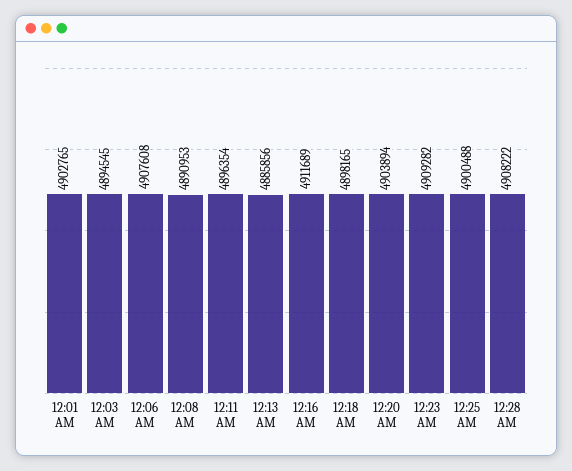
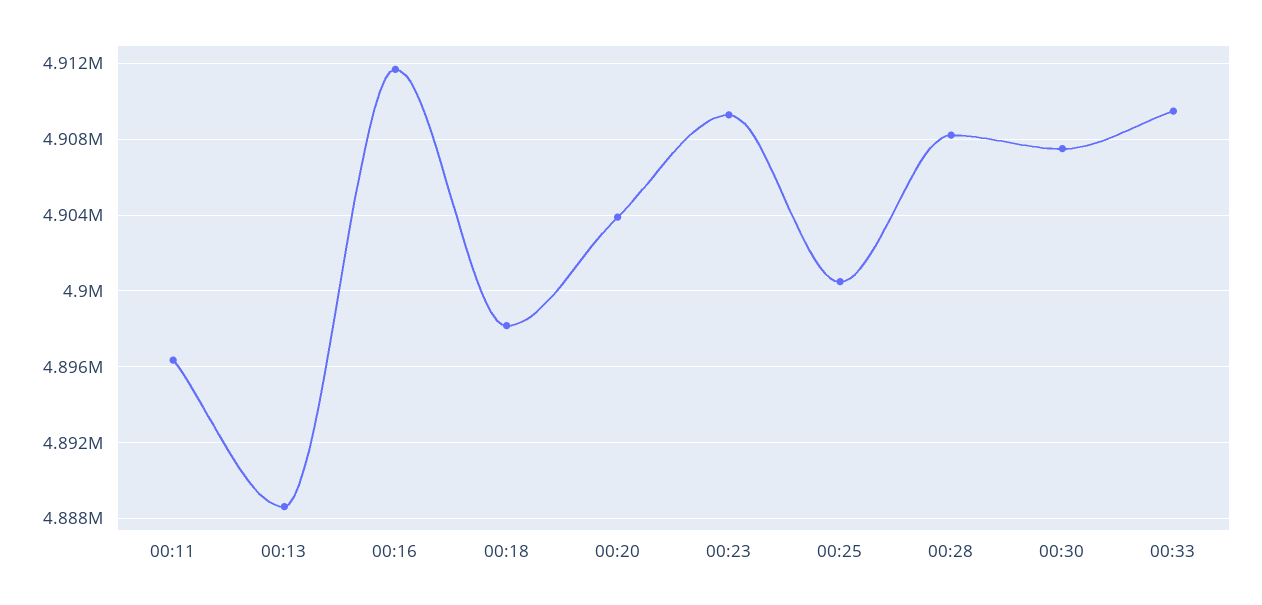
12:01 AM: 4902765 -> none
12:03 AM: 4894545 -> none
12:06 AM: 4907608 -> none
12:08 AM: 4890953 -> none
12:13 AM: 4885856 -> 4888500
00:30: none -> 4907500
00:33: none -> 4909500

